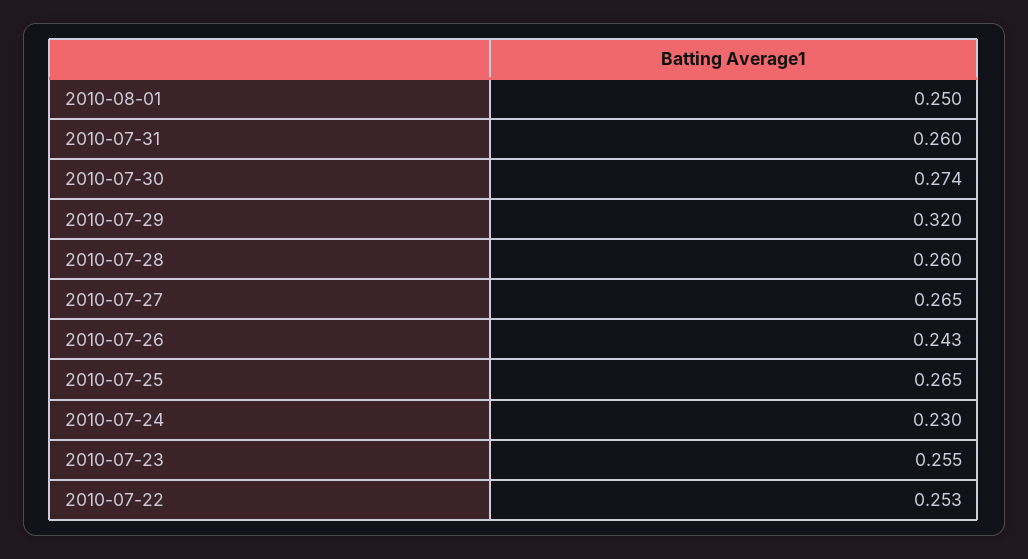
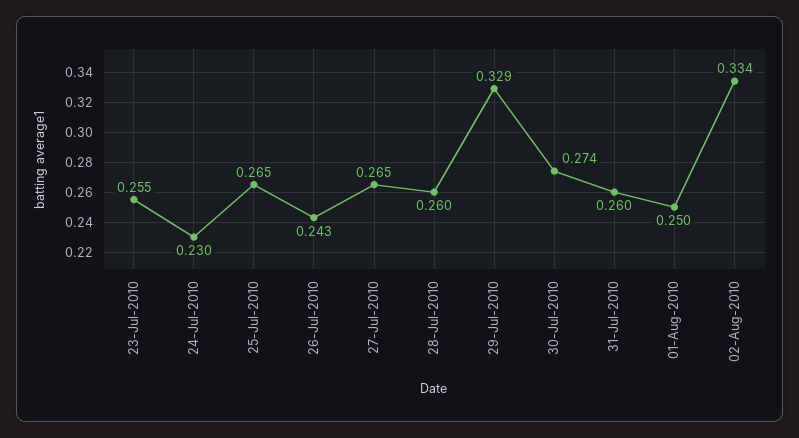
2010-07-29: 0.32 -> 0.329
2010-07-22: 0.253 -> none
02-Aug-2010: none -> 0.334

